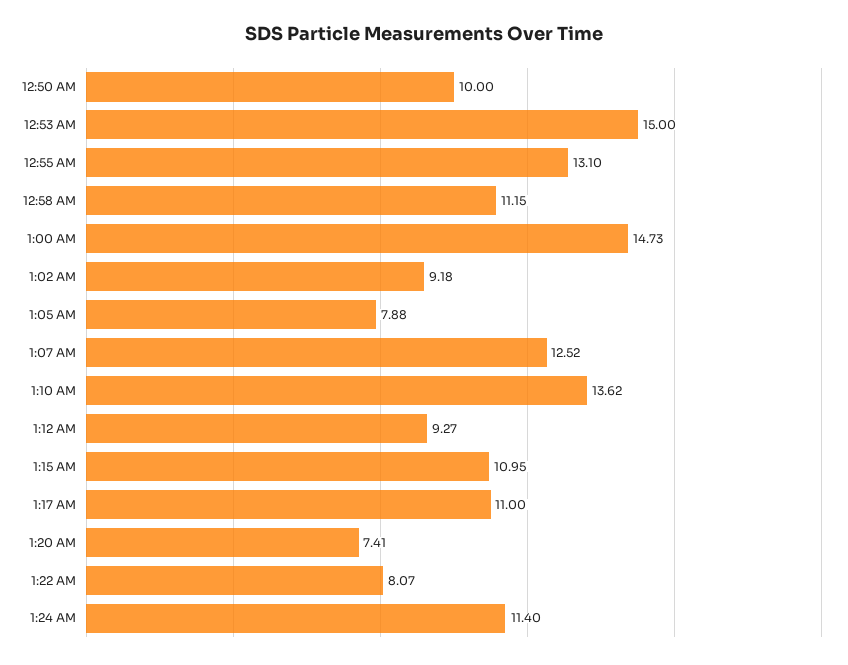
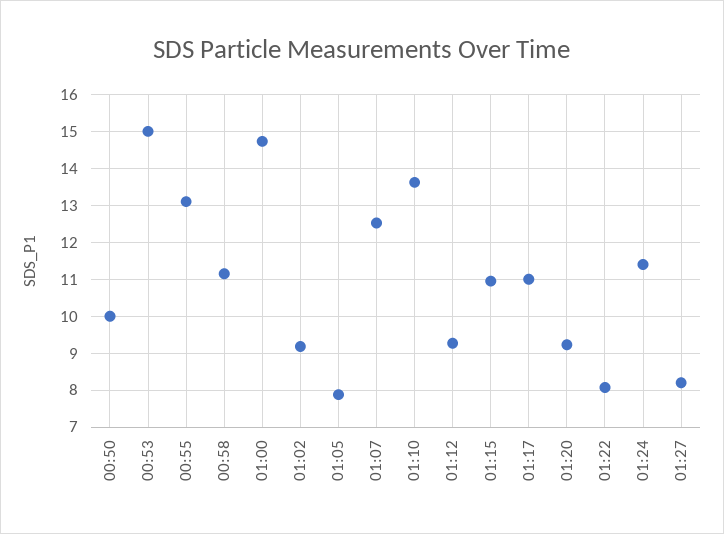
1:20 AM: 7.41 -> 9.2
01:27: none -> 8.2

